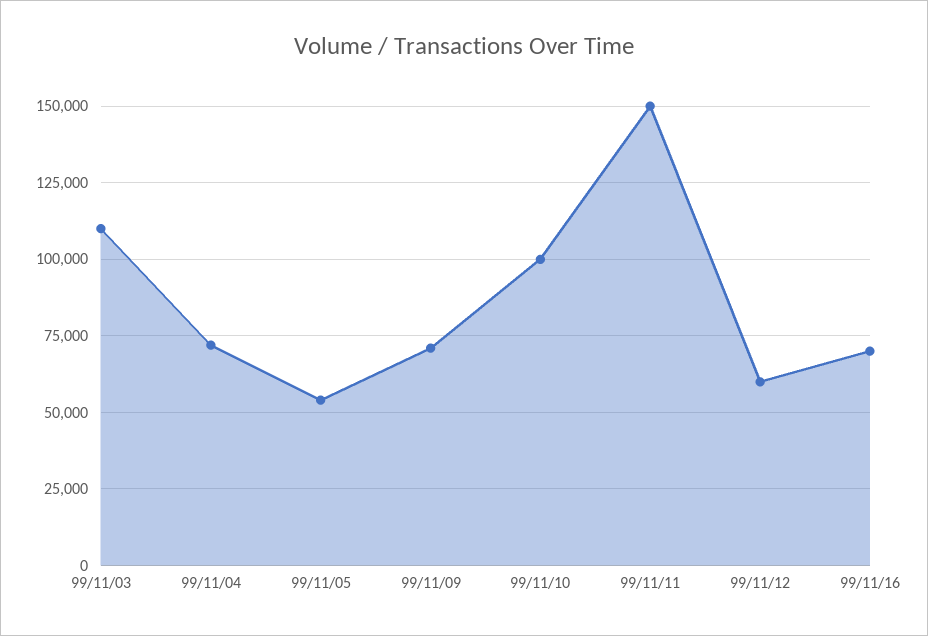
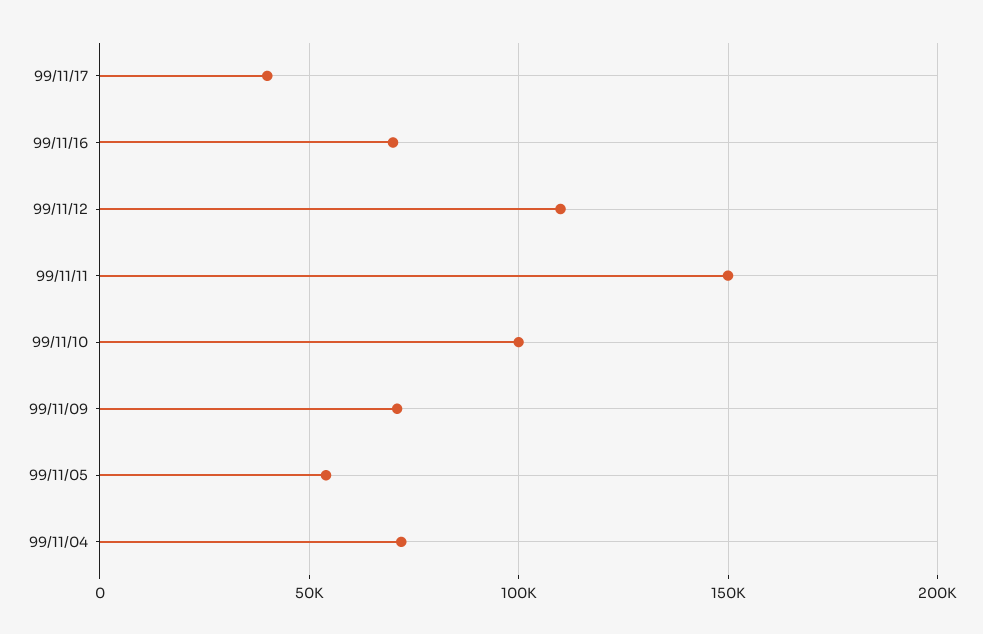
99/11/03: 110000 -> none
99/11/12: 60000 -> 110000
99/11/17: none -> 40000

